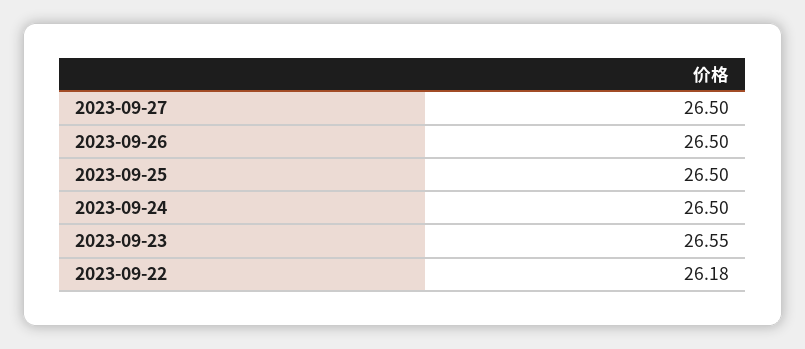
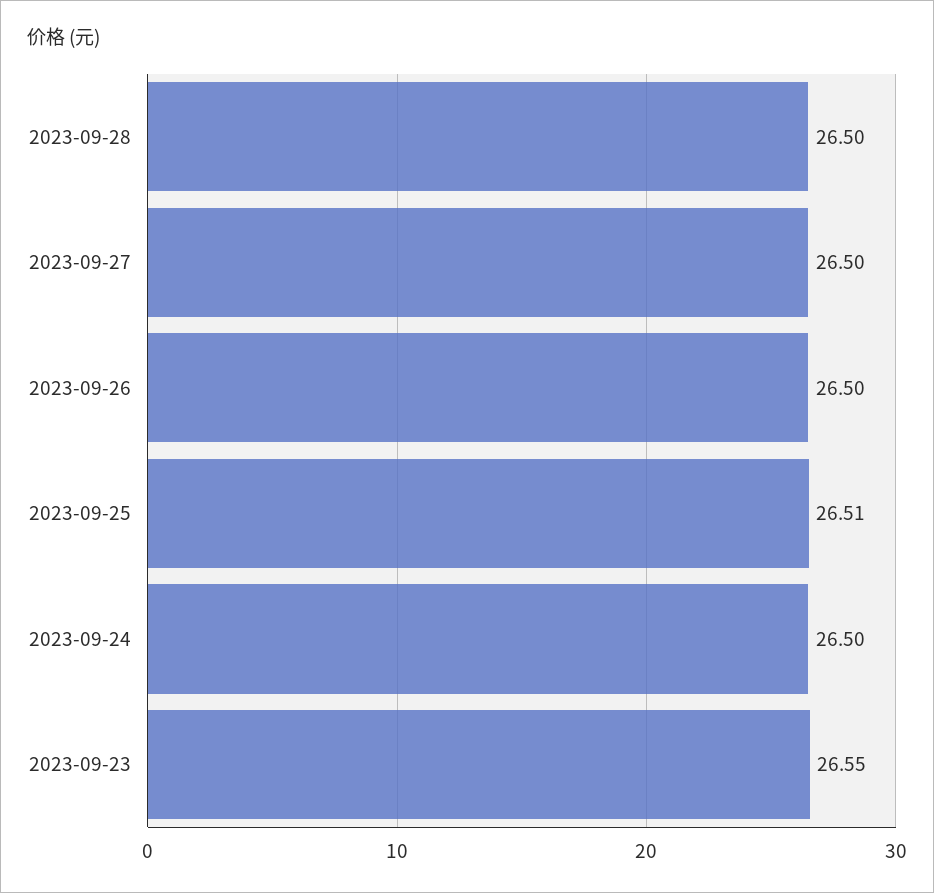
2023-09-25: 26.5 -> 26.51
2023-09-22: 26.18 -> none
2023-09-28: none -> 26.5

